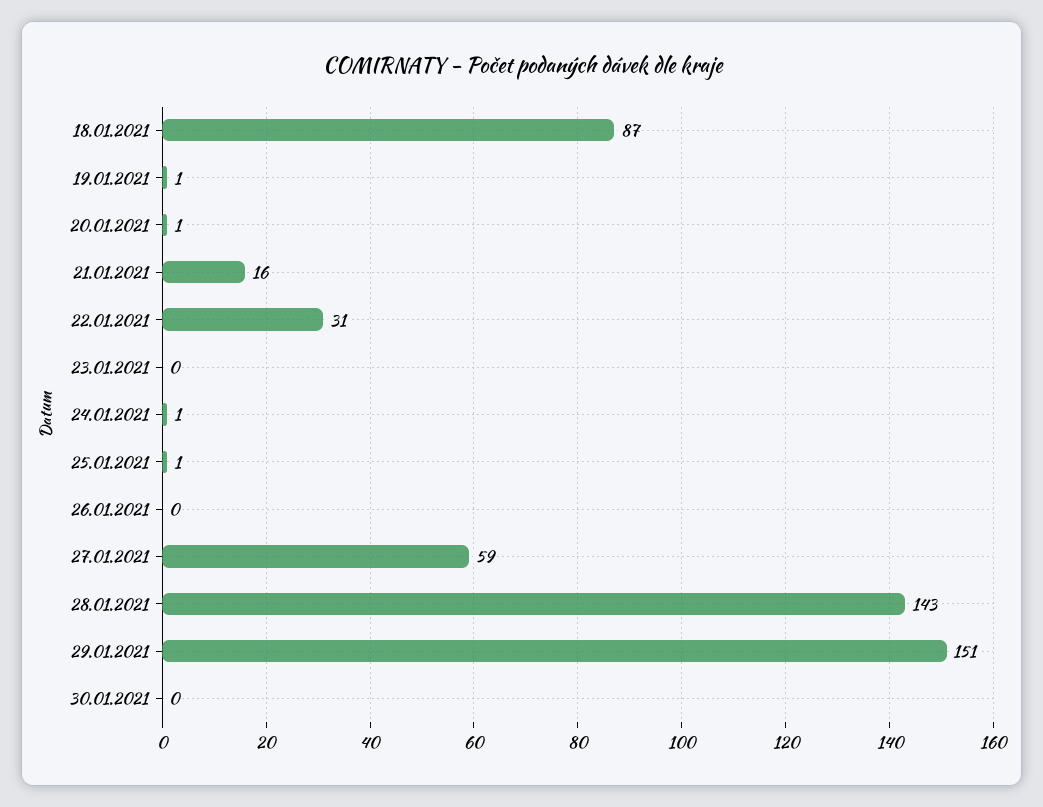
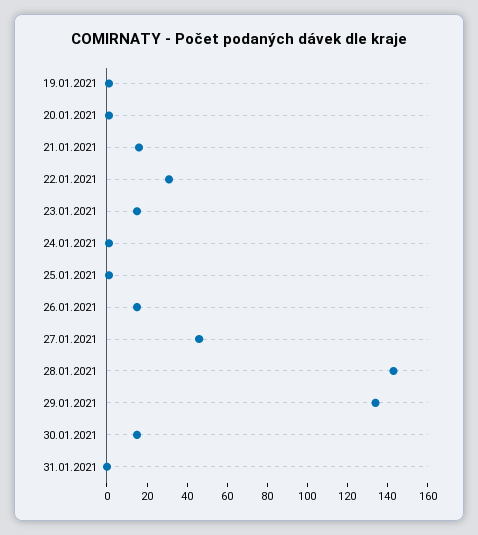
18.01.2021: 87 -> none
23.01.2021: 0 -> 15
26.01.2021: 0 -> 15
27.01.2021: 59 -> 45
29.01.2021: 151 -> 135
30.01.2021: 0 -> 15
31.01.2021: none -> 0

